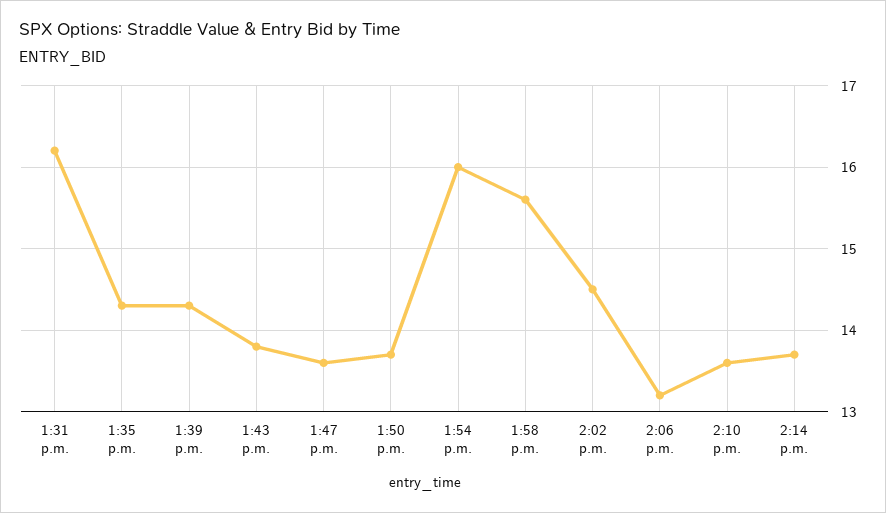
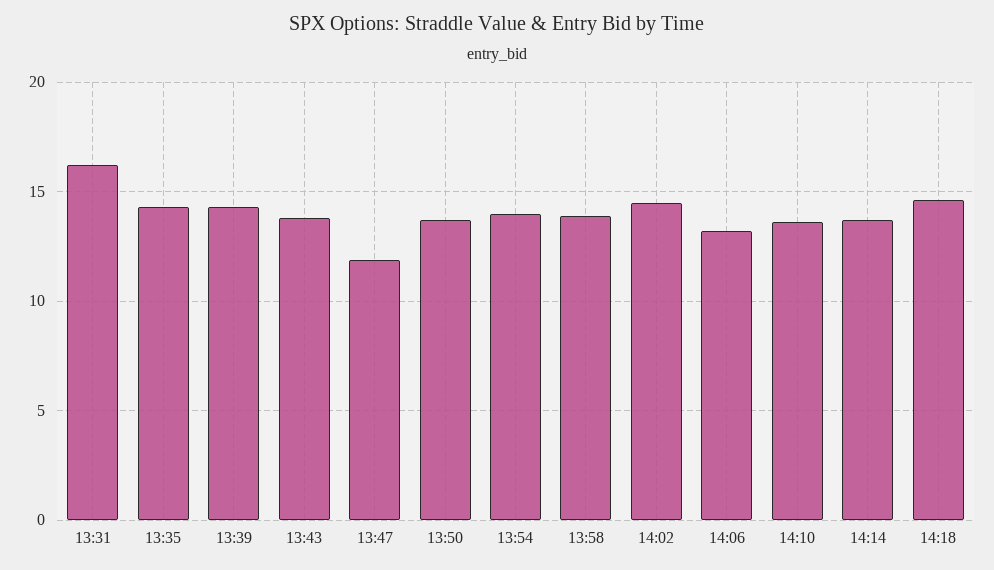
1:47 p.m.: 13.6 -> 12
1:54 p.m.: 16 -> 14
1:58 p.m.: 15.6 -> 14
14:18: none -> 14.5

